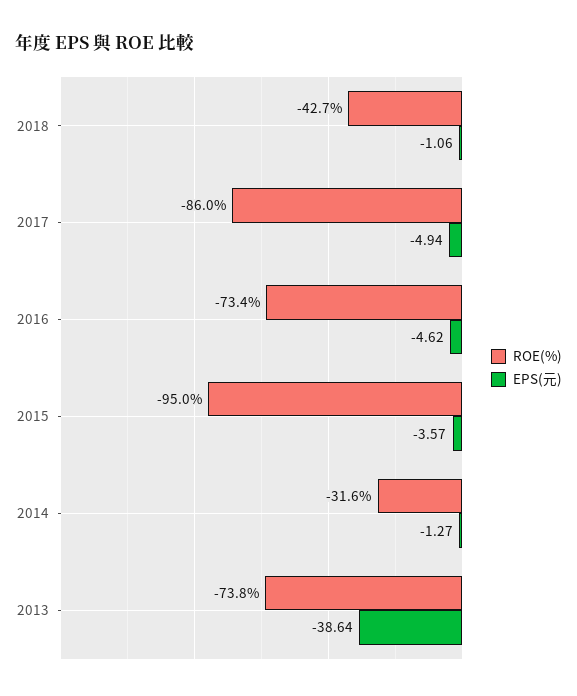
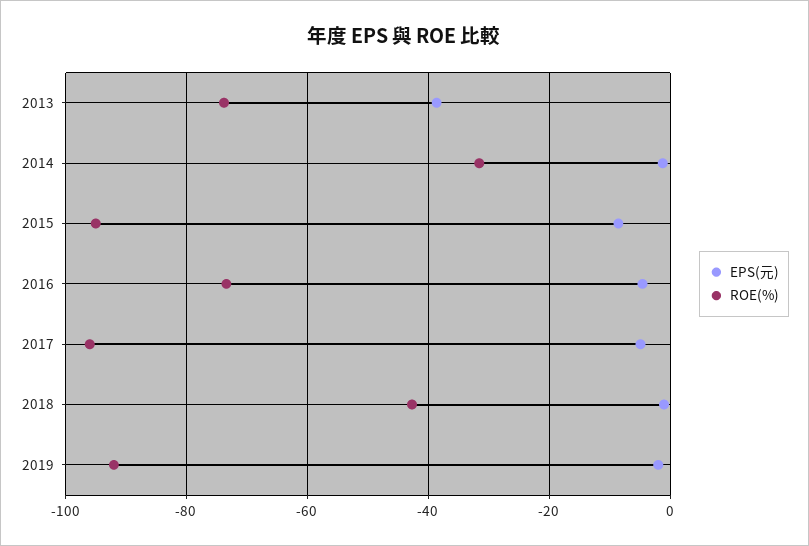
ROE(%), 2017: -86 -> -96
EPS(元), 2015: -3.57 -> -8
EPS(元), 2019: none -> -2
ROE(%), 2019: none -> -92

